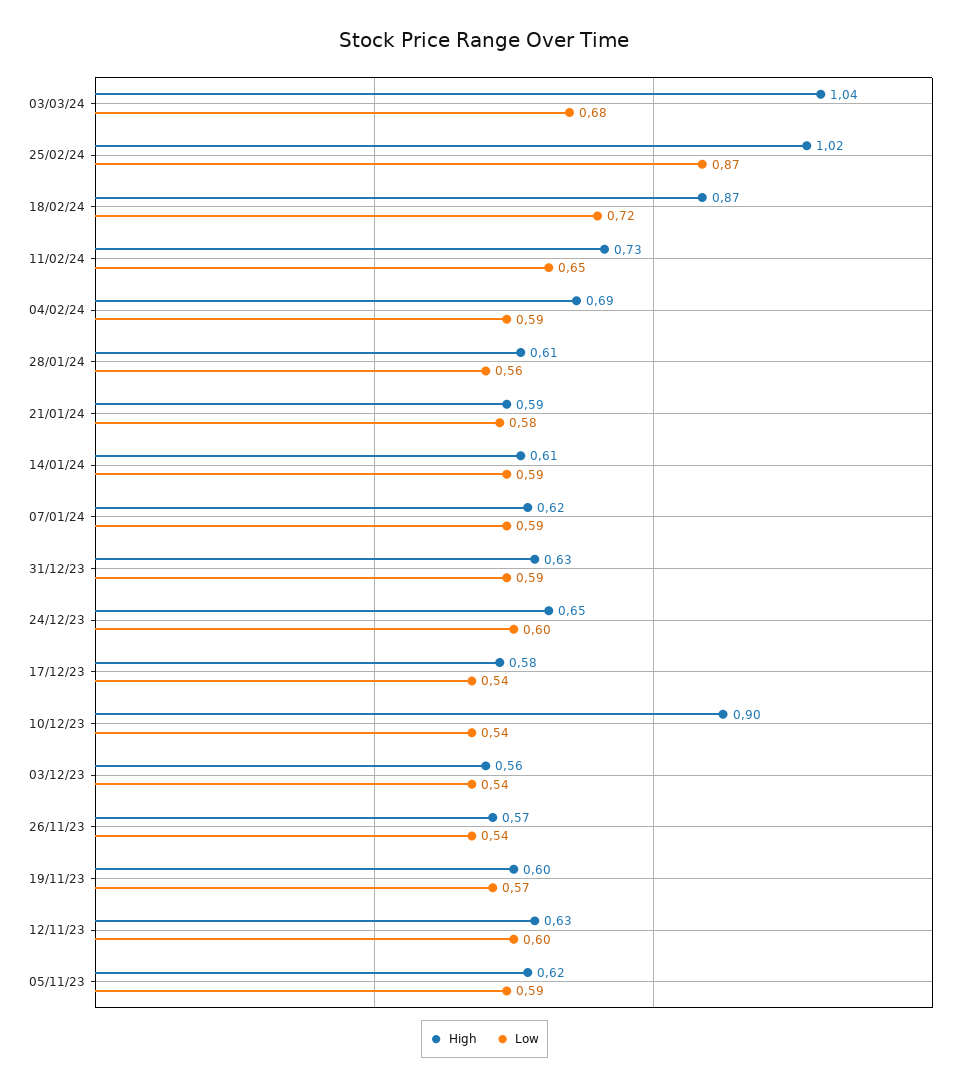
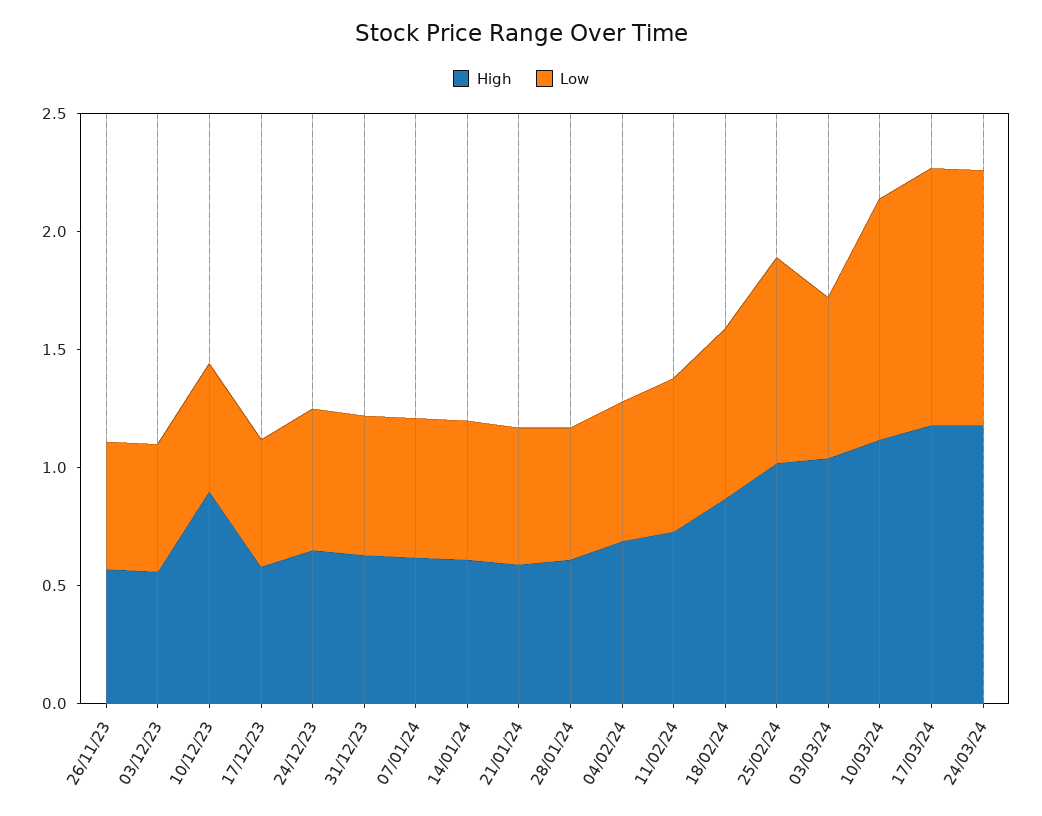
High, 19/11/23: 0.6 -> none
Low, 19/11/23: 0.57 -> none
High, 12/11/23: 0.63 -> none
Low, 12/11/23: 0.6 -> none
High, 05/11/23: 0.62 -> none
Low, 05/11/23: 0.59 -> none
High, 10/03/24: none -> 1.1
Low, 10/03/24: none -> 1
High, 17/03/24: none -> 1.2
Low, 17/03/24: none -> 1.1
High, 24/03/24: none -> 1.2
Low, 24/03/24: none -> 1.1

